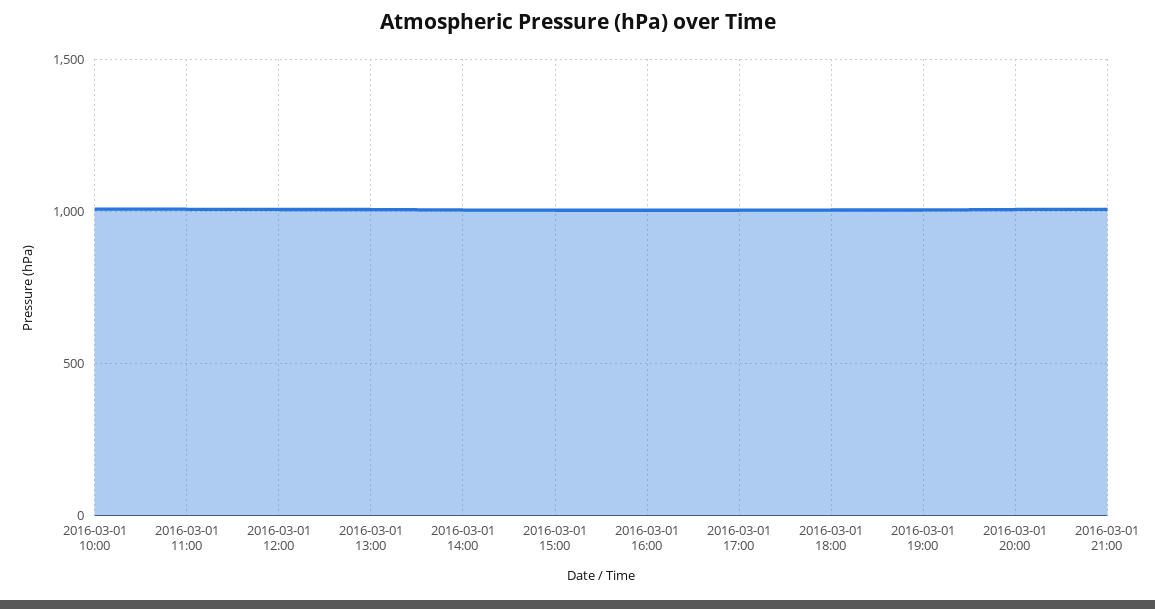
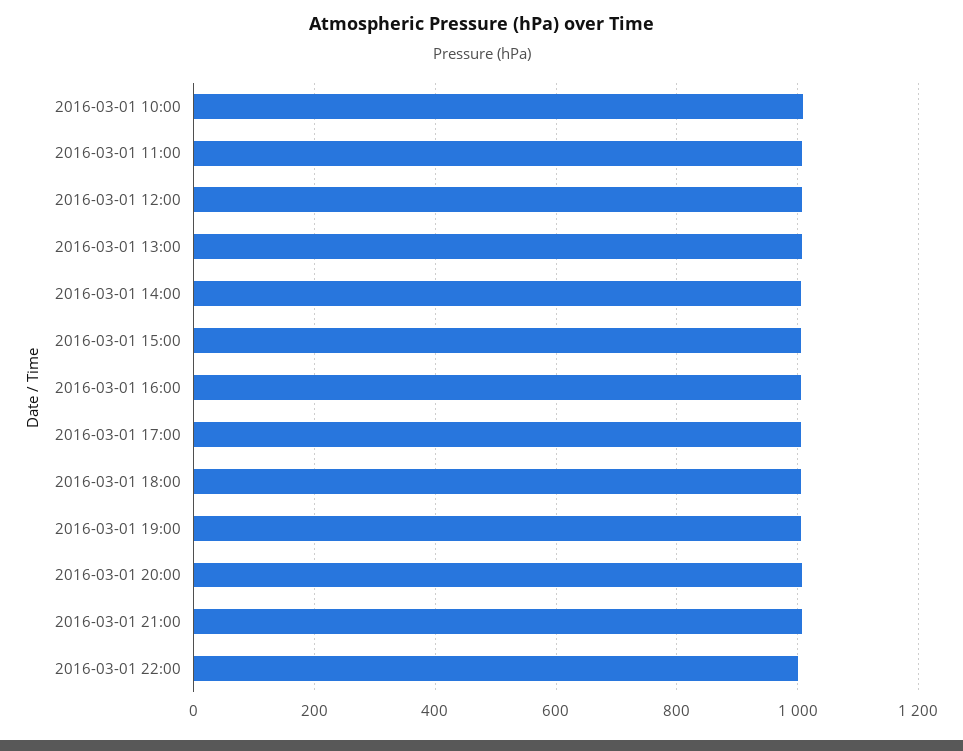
2016-03-01 22:00: none -> 1000

